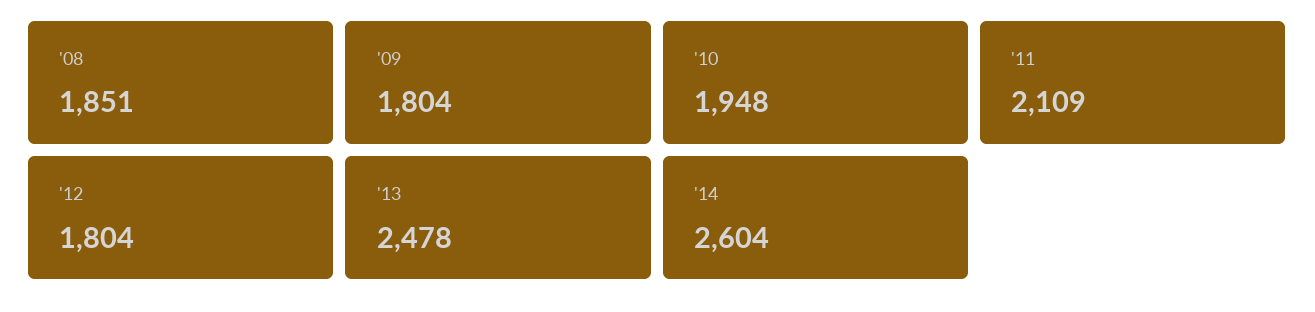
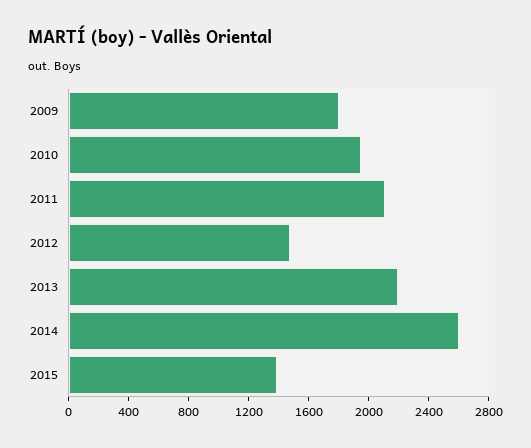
'08: 1851 -> none
'12: 1804 -> 1500
'13: 2478 -> 2200
2015: none -> 1400

